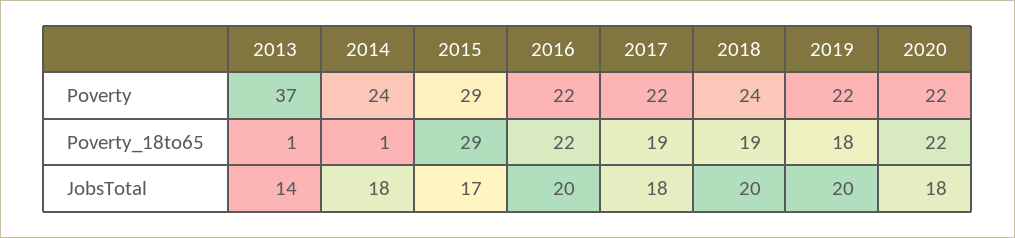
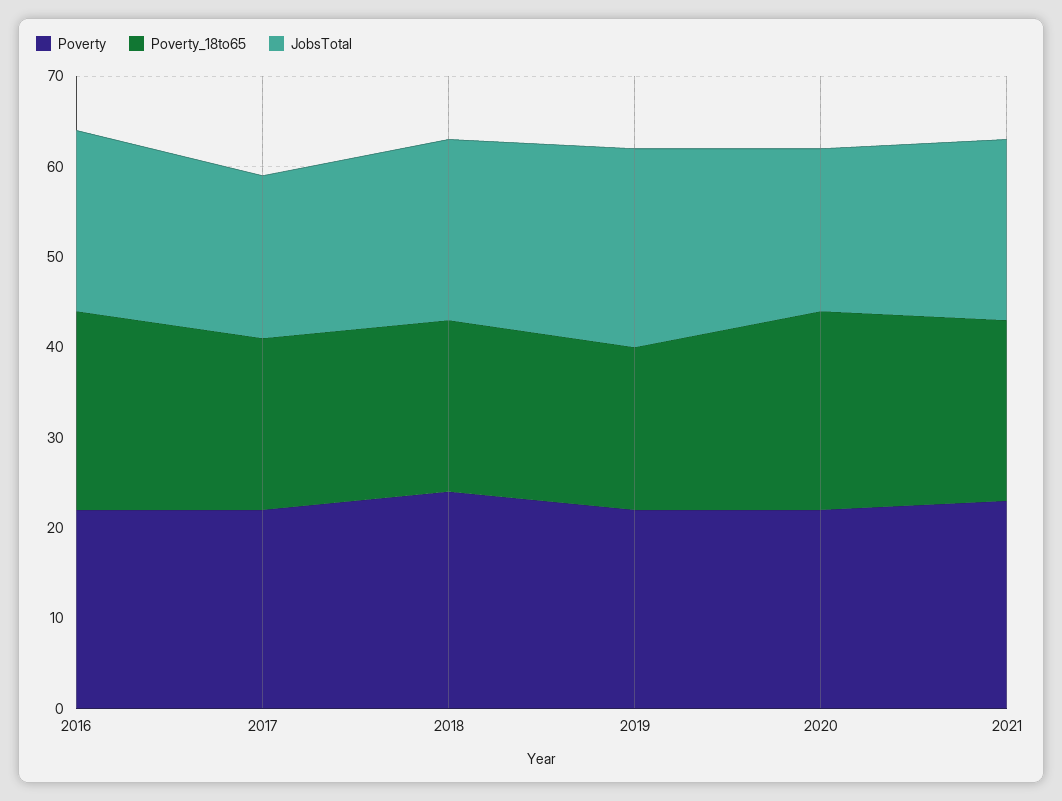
Poverty, 2013: 37 -> none
Poverty, 2014: 24 -> none
Poverty, 2015: 29 -> none
Poverty_18to65, 2013: 1 -> none
Poverty_18to65, 2014: 1 -> none
Poverty_18to65, 2015: 29 -> none
JobsTotal, 2013: 14 -> none
JobsTotal, 2014: 18 -> none
JobsTotal, 2015: 17 -> none
JobsTotal, 2019: 20 -> 22
Poverty, 2021: none -> 23
Poverty_18to65, 2021: none -> 20
JobsTotal, 2021: none -> 20

